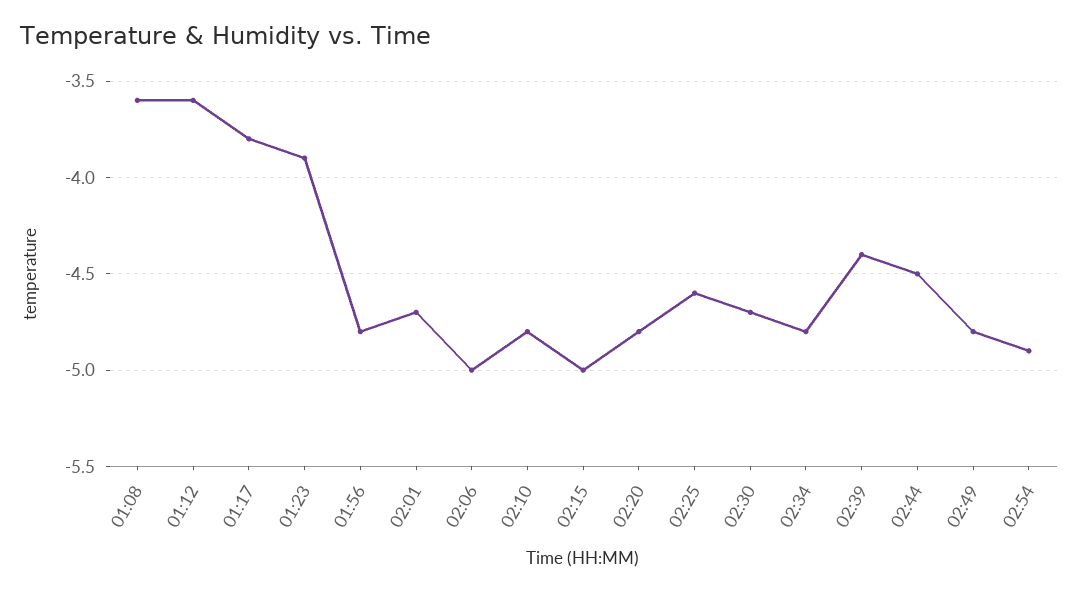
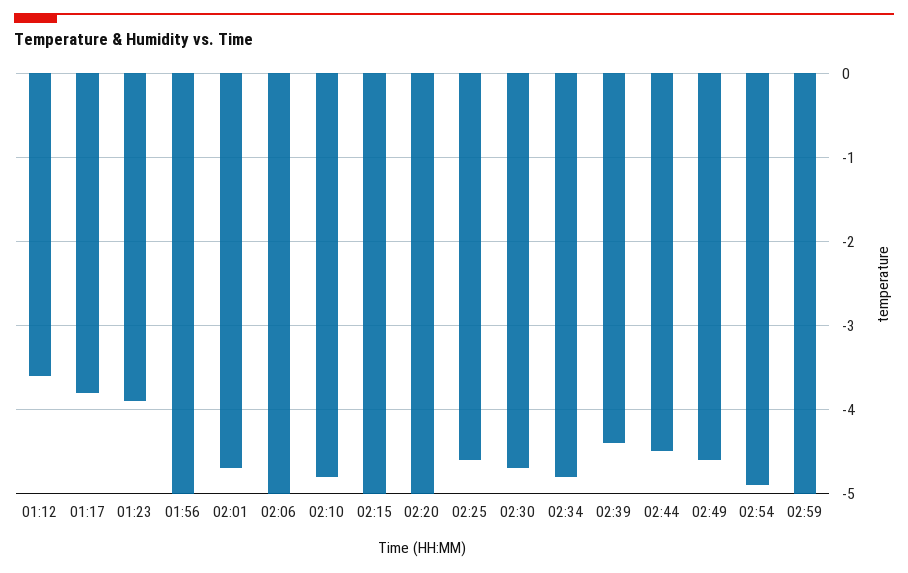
01:08: -3.6 -> none
01:56: -4.8 -> -5
02:20: -4.8 -> -5
02:49: -4.8 -> -4.6
02:59: none -> -5

